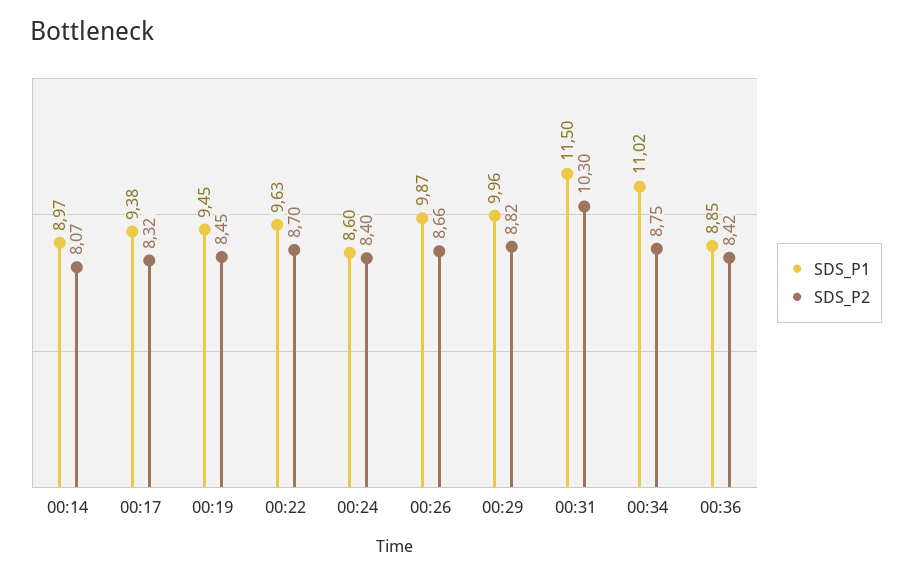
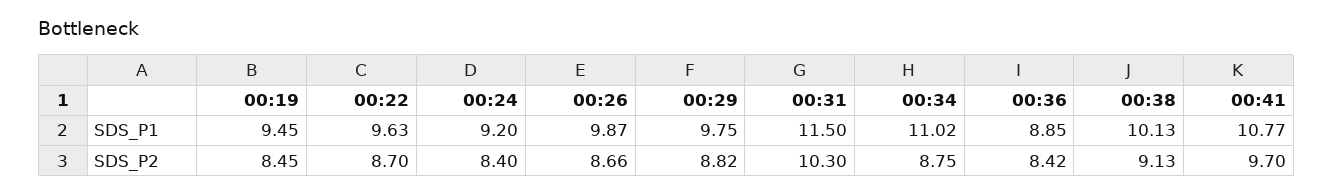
SDS_P1, 00:14: 8.97 -> none
SDS_P2, 00:14: 8.07 -> none
SDS_P1, 00:17: 9.38 -> none
SDS_P2, 00:17: 8.32 -> none
SDS_P1, 00:24: 8.6 -> 9.2
SDS_P1, 00:29: 9.96 -> 9.75
SDS_P1, 00:38: none -> 10.13
SDS_P1, 00:41: none -> 10.77
SDS_P2, 00:38: none -> 9.13
SDS_P2, 00:41: none -> 9.7

